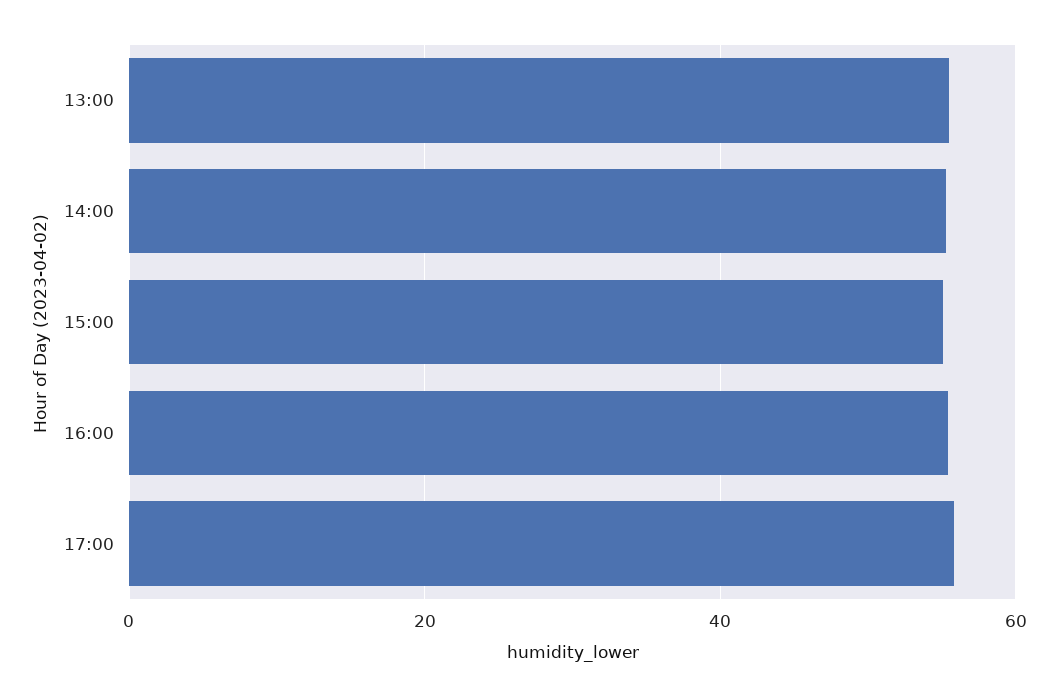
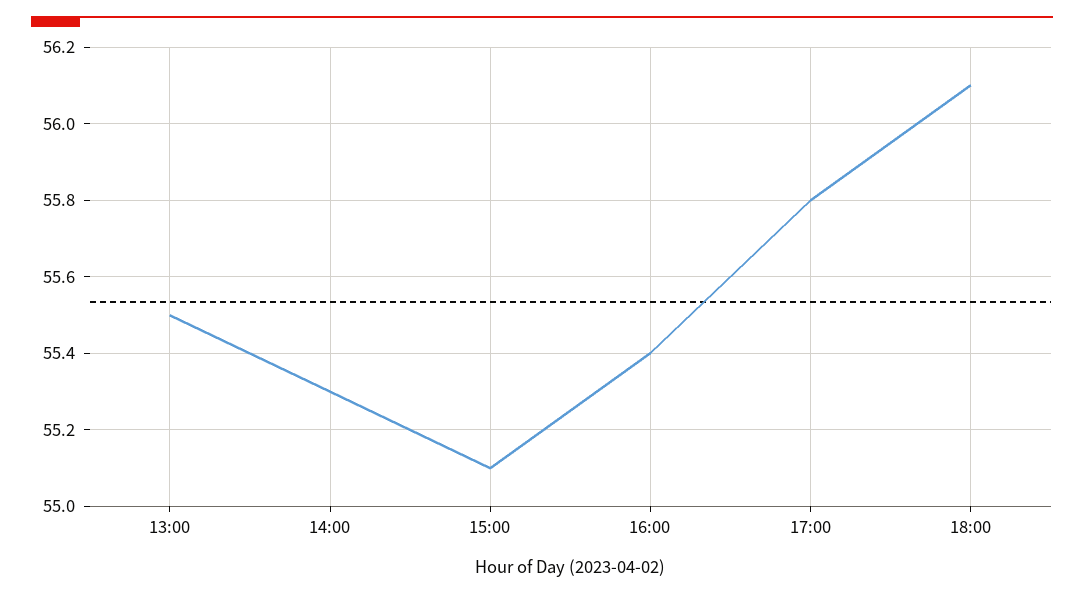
18:00: none -> 56.1

